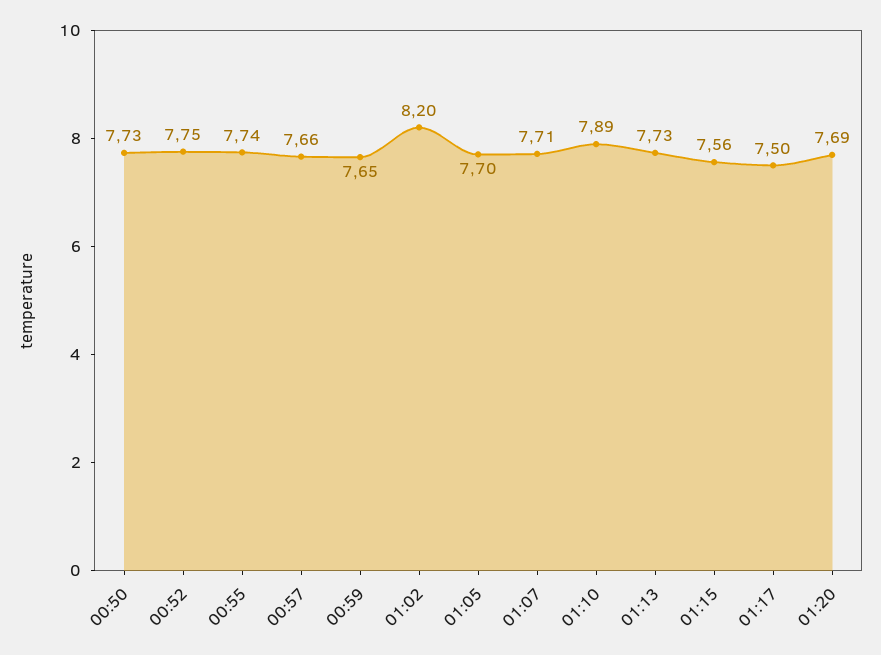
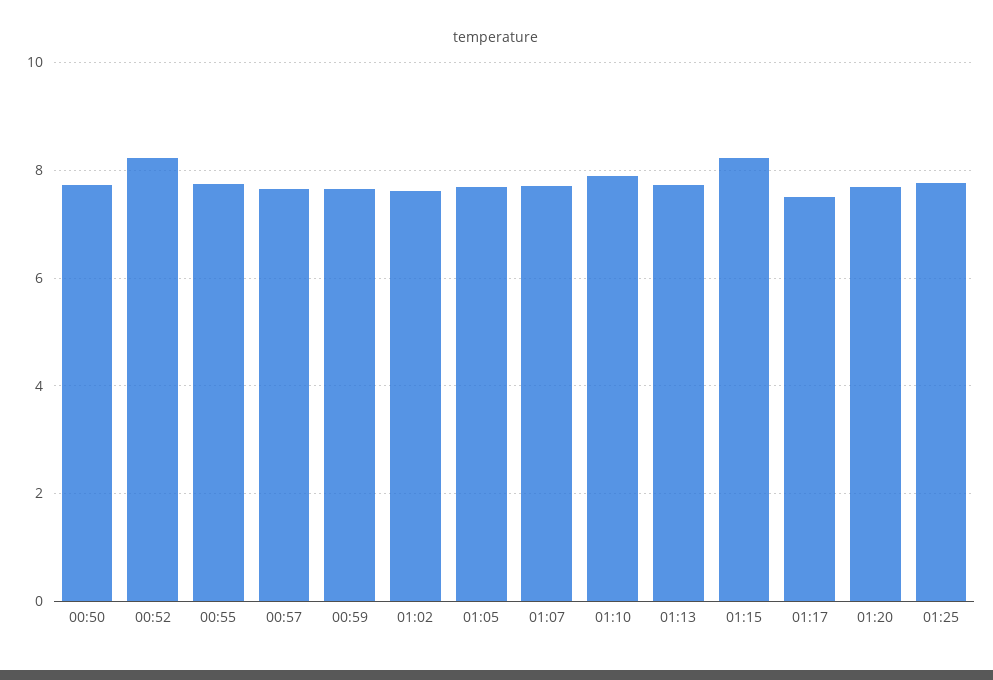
00:52: 7.75 -> 8.2
01:02: 8.2 -> 7.6
01:15: 7.56 -> 8.2
01:25: none -> 7.8

